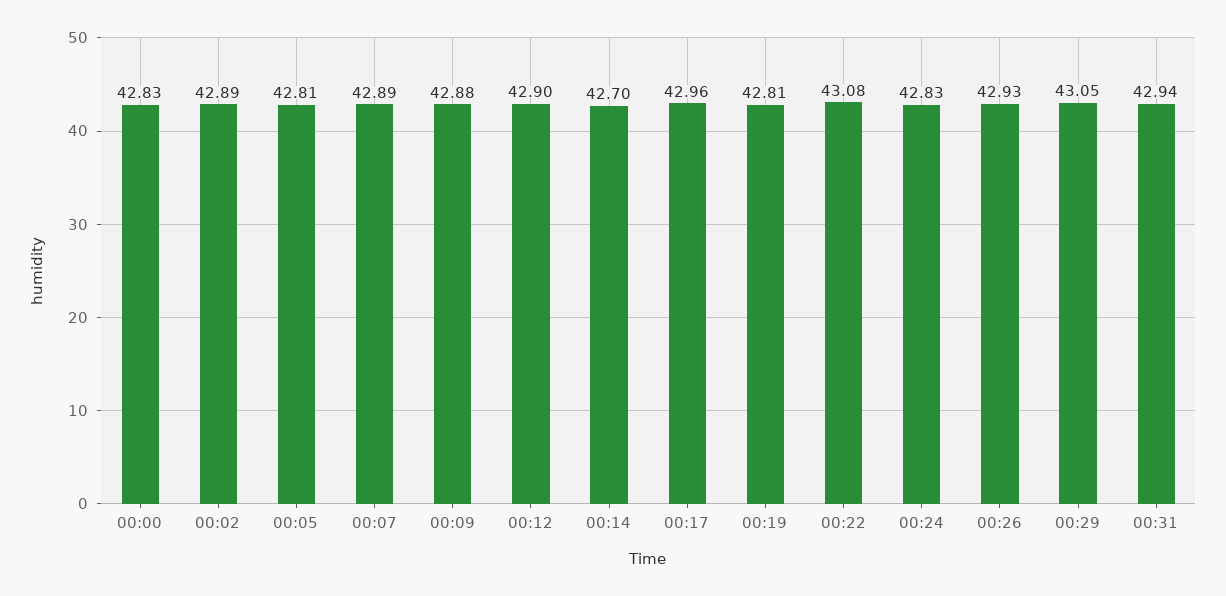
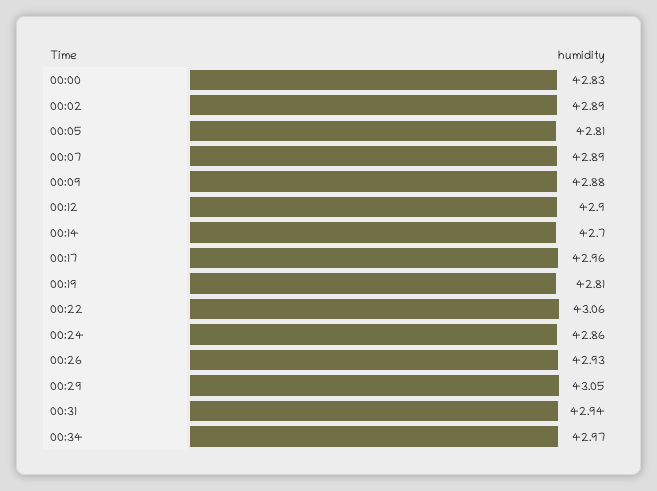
00:22: 43.08 -> 43.06
00:24: 42.83 -> 42.86
00:34: none -> 42.97

